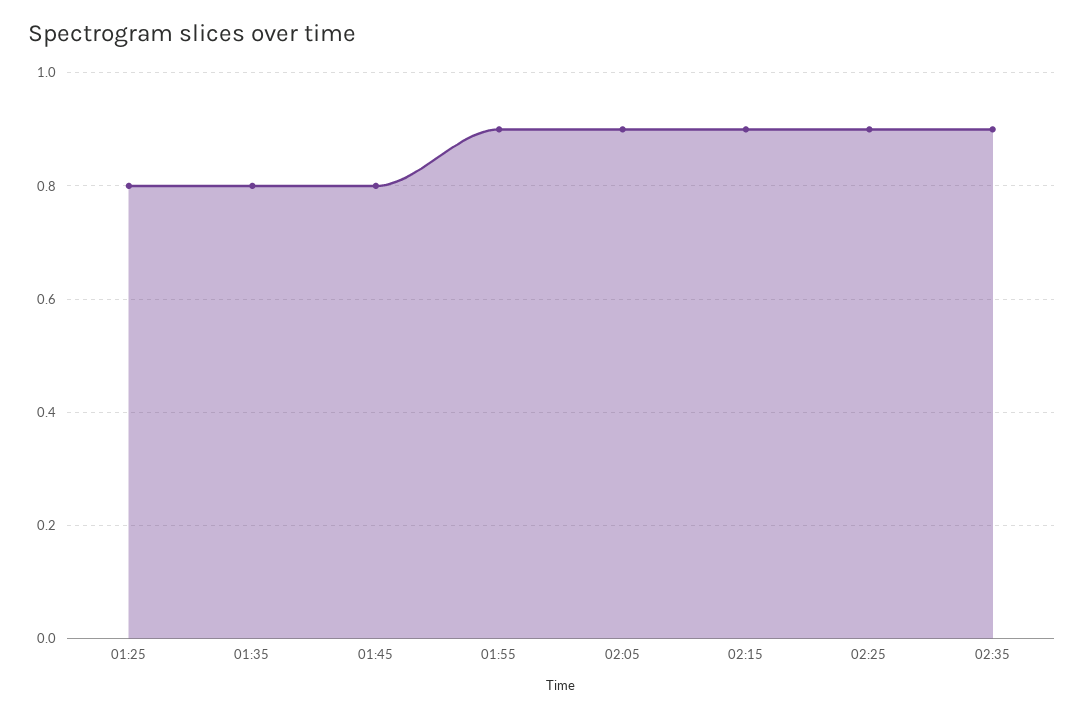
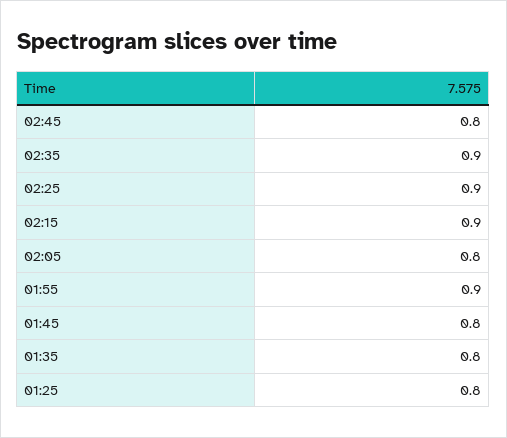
02:05: 0.9 -> 0.8
02:45: none -> 0.8

